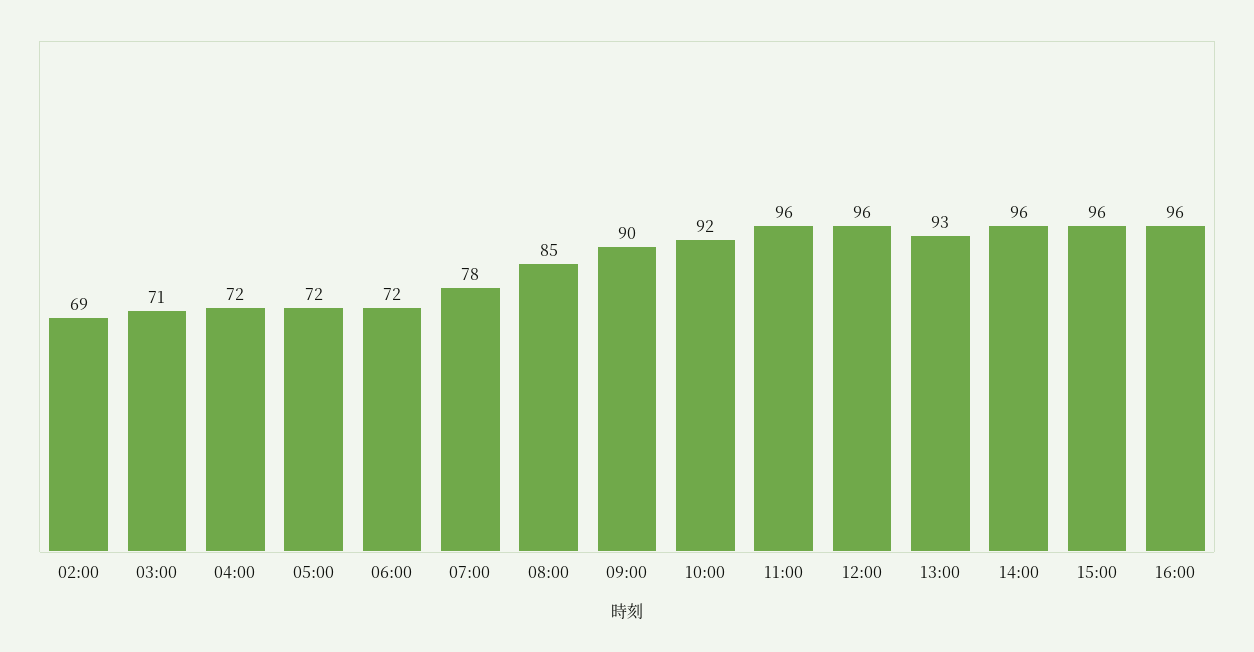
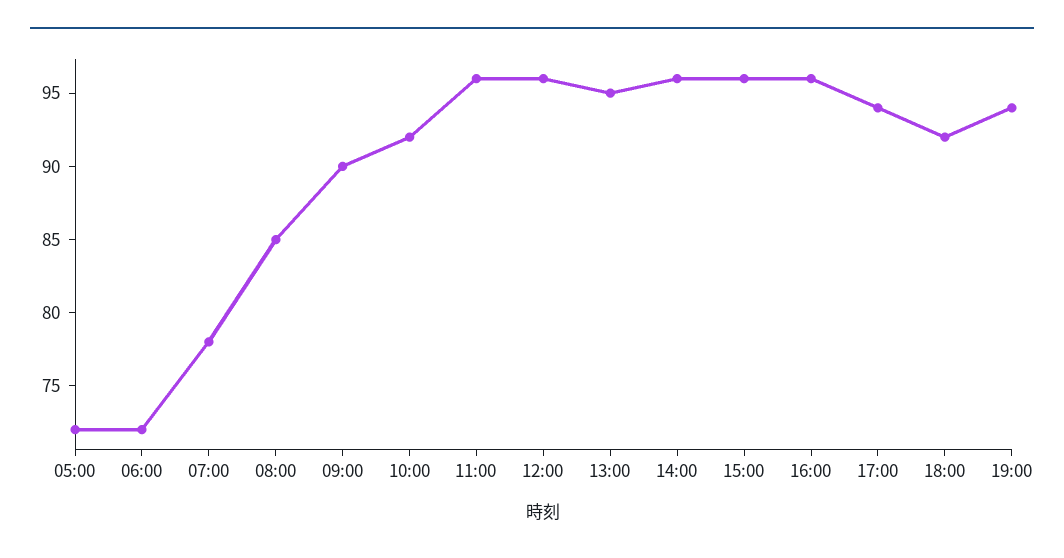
02:00: 69 -> none
03:00: 71 -> none
04:00: 72 -> none
13:00: 93 -> 95
17:00: none -> 94
18:00: none -> 92
19:00: none -> 94

